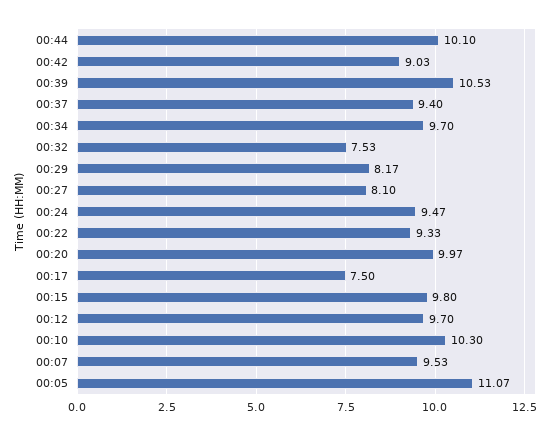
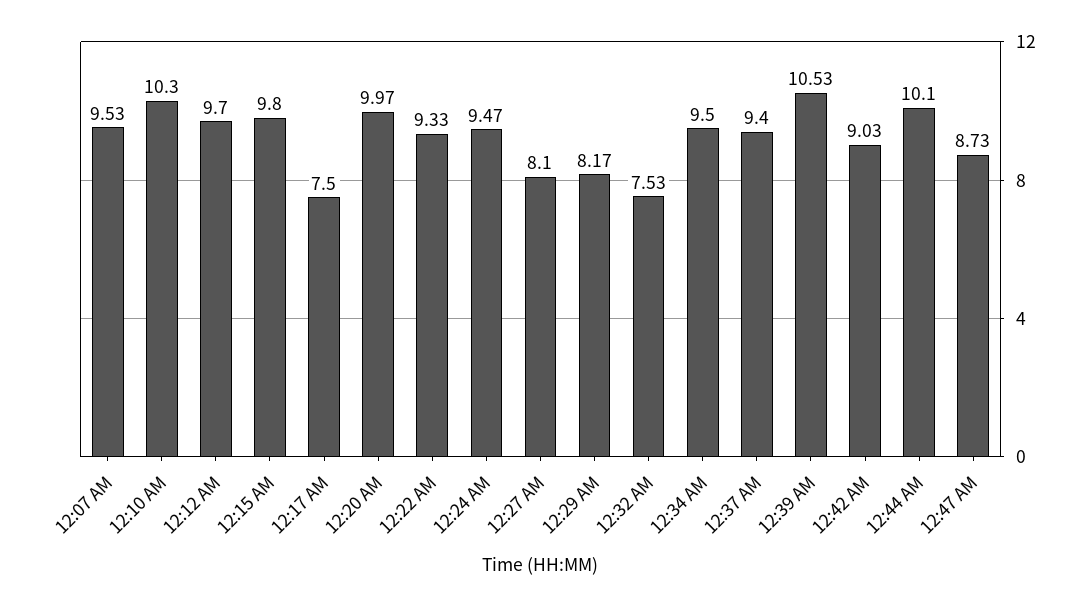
00:34: 9.7 -> 9.5
00:05: 11.07 -> none
12:47 AM: none -> 8.73

